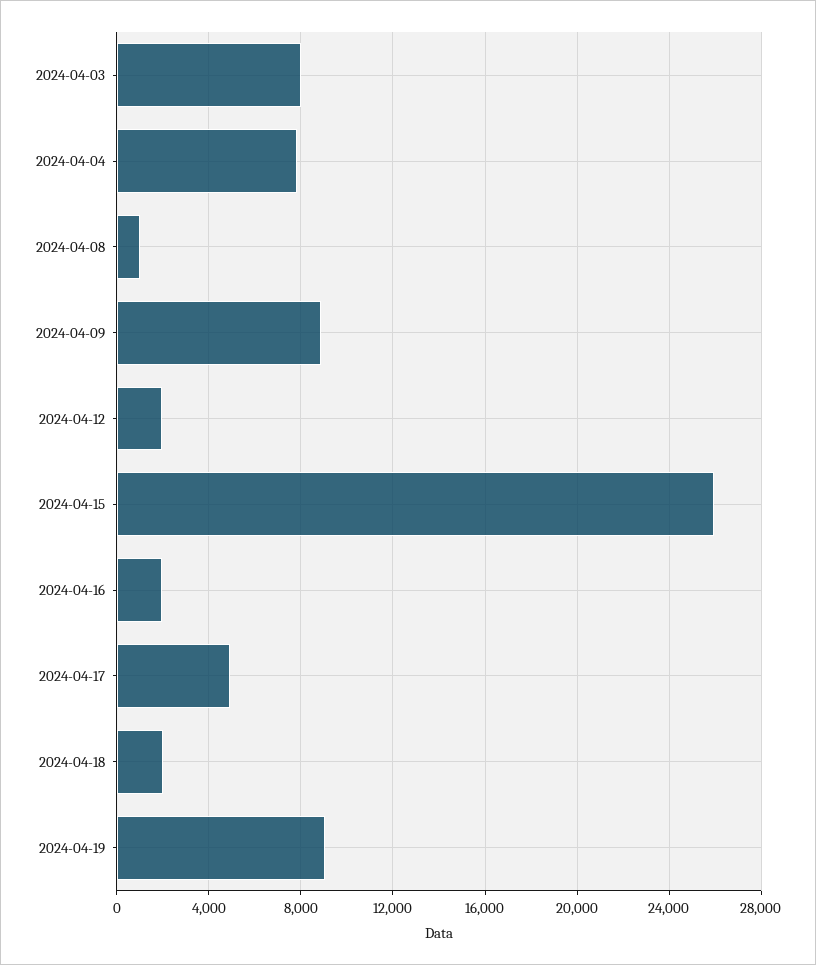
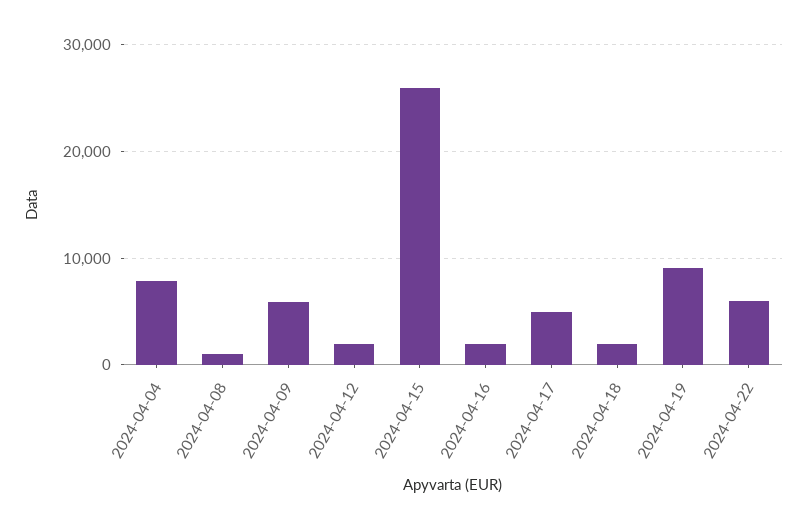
2024-04-03: 8000 -> none
2024-04-09: 9000 -> 6000
2024-04-22: none -> 6000

